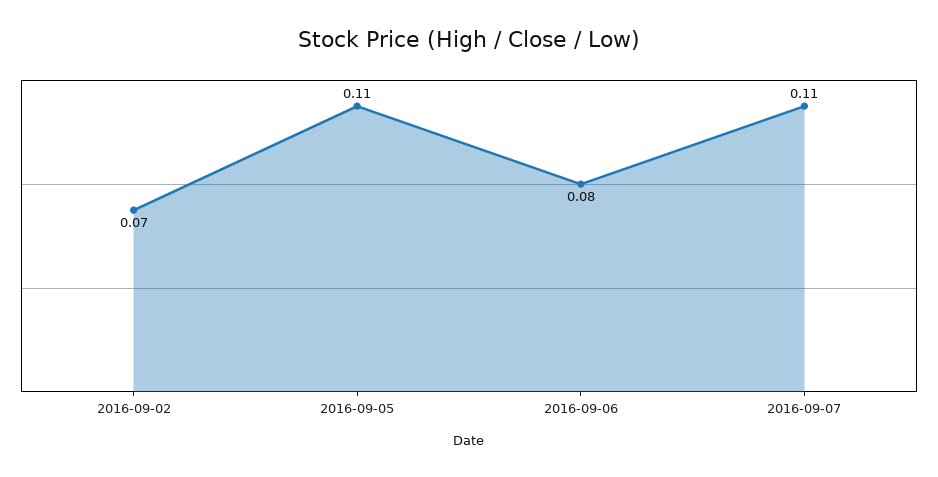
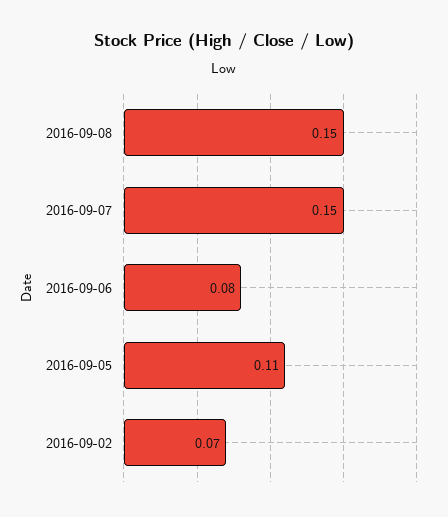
2016-09-07: 0.11 -> 0.15
2016-09-08: none -> 0.15

